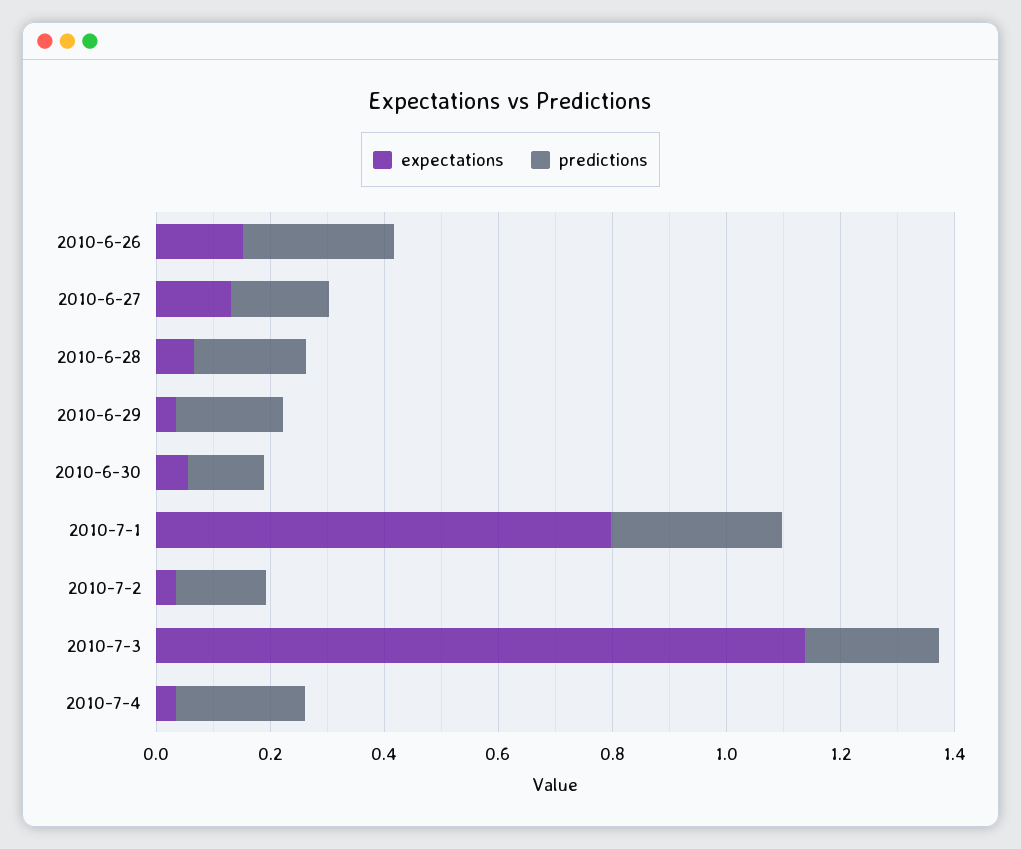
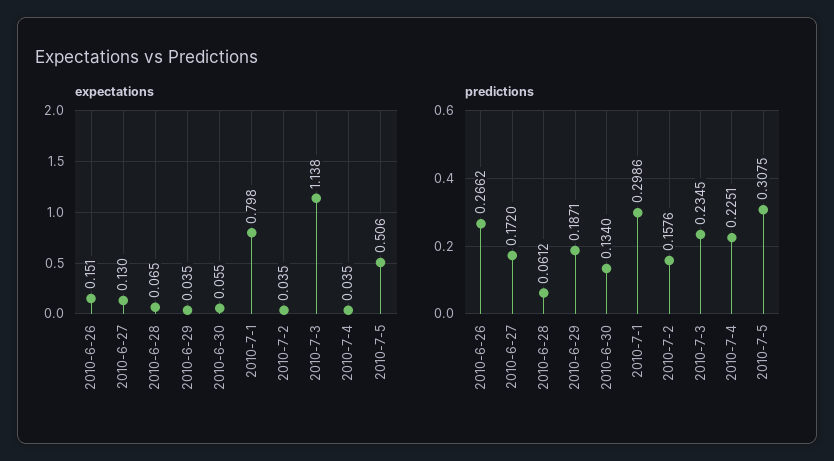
predictions, 2010-6-28: 0.2 -> 0.0612
expectations, 2010-7-5: none -> 0.506
predictions, 2010-7-5: none -> 0.3075

